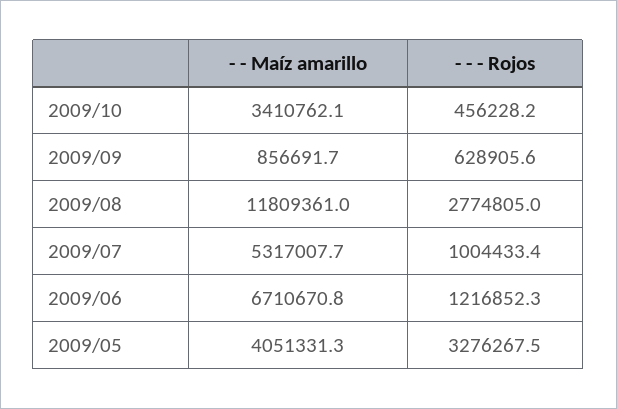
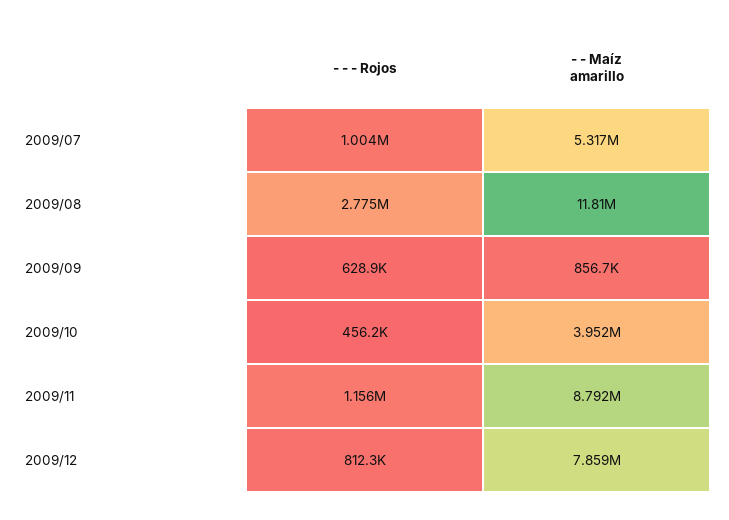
- - Maíz amarillo, 2009/10: 3410762.1 -> 3952000
- - Maíz amarillo, 2009/06: 6710670.8 -> none
- - - Rojos, 2009/06: 1216852.3 -> none
- - Maíz amarillo, 2009/05: 4051331.3 -> none
- - - Rojos, 2009/05: 3276267.5 -> none
- - - Rojos, 2009/11: none -> 1156000
- - Maíz amarillo, 2009/11: none -> 8792000
- - - Rojos, 2009/12: none -> 812300
- - Maíz amarillo, 2009/12: none -> 7859000

